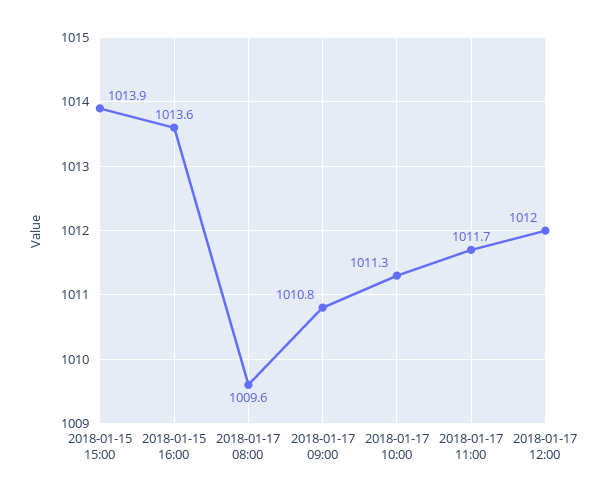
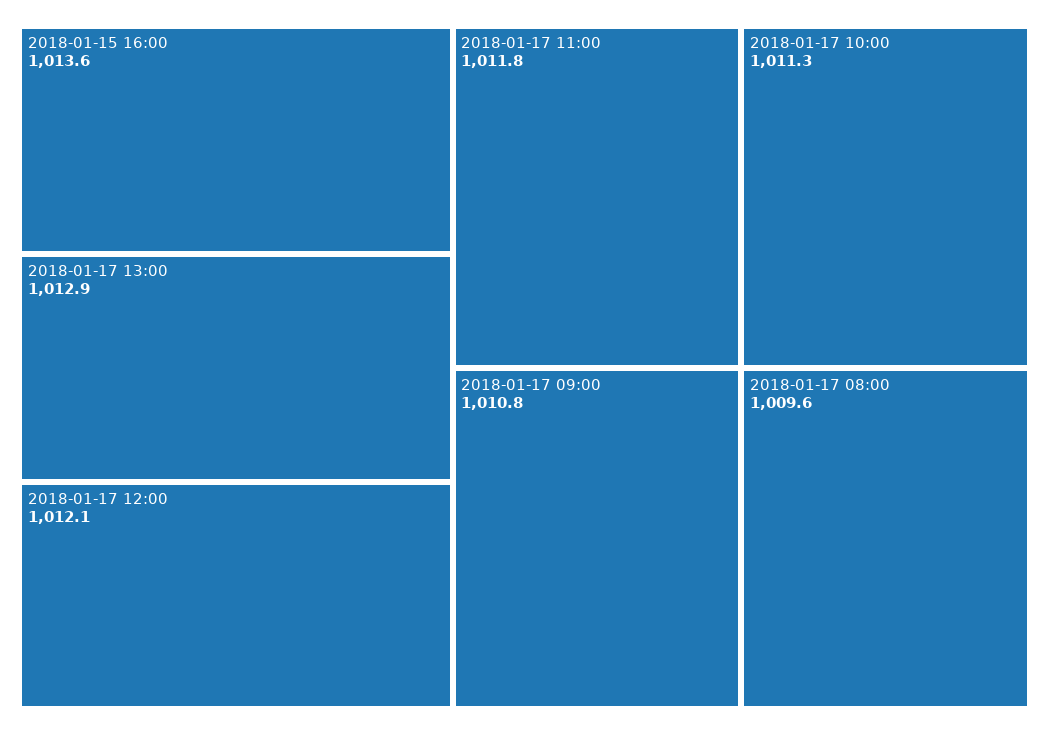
2018-01-15 15:00: 1013.9 -> none
2018-01-17 11:00: 1011.7 -> 1011.8
2018-01-17 12:00: 1012 -> 1012.1
2018-01-17 13:00: none -> 1012.9

